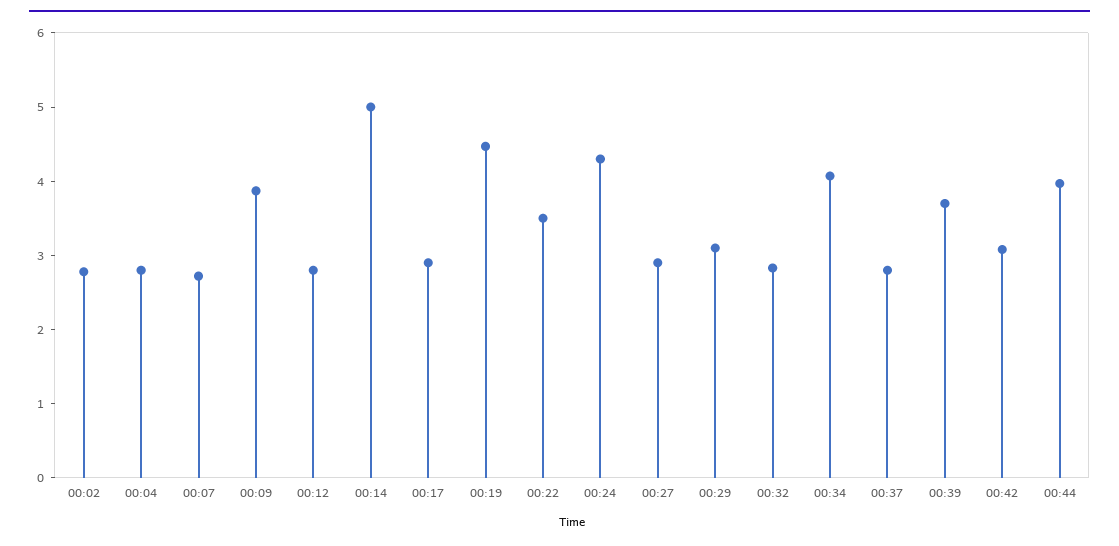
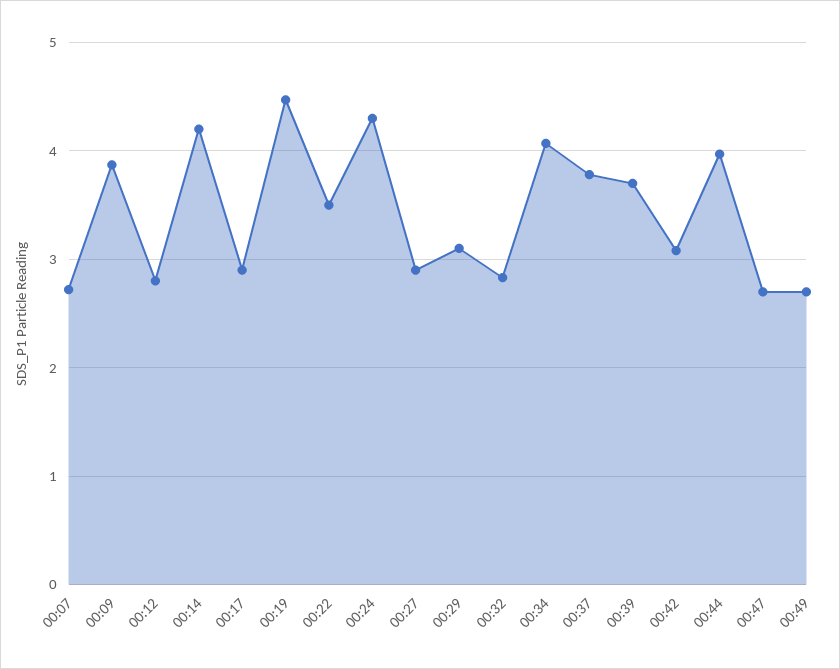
00:02: 2.8 -> none
00:04: 2.8 -> none
00:14: 5 -> 4.2
00:37: 2.8 -> 3.8
00:47: none -> 2.7
00:49: none -> 2.7

